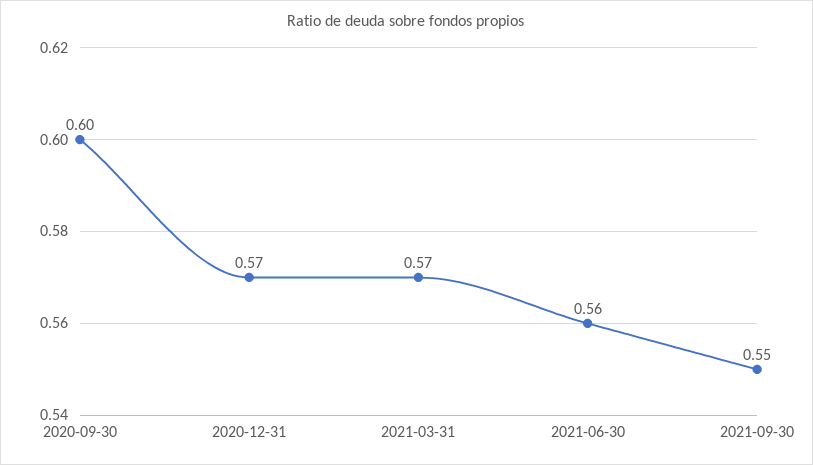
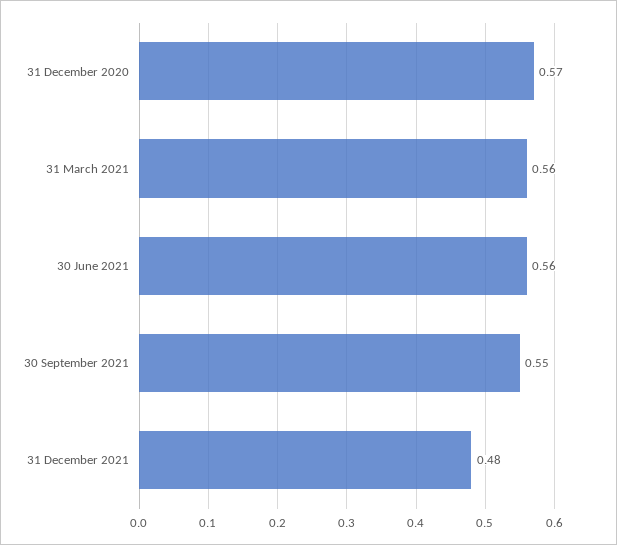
2020-09-30: 0.6 -> none
2021-03-31: 0.57 -> 0.56
31 December 2021: none -> 0.48

